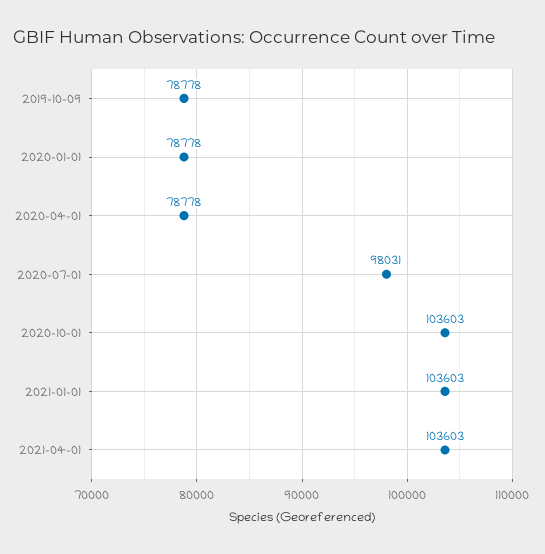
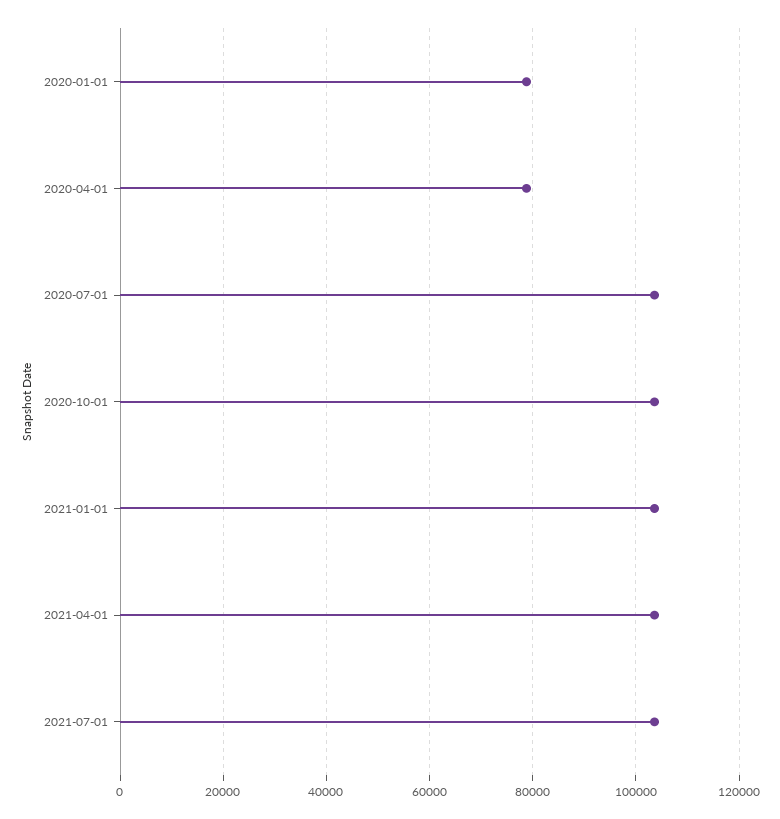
2019-10-09: 78778 -> none
2020-07-01: 98031 -> 104000
2021-07-01: none -> 104000

